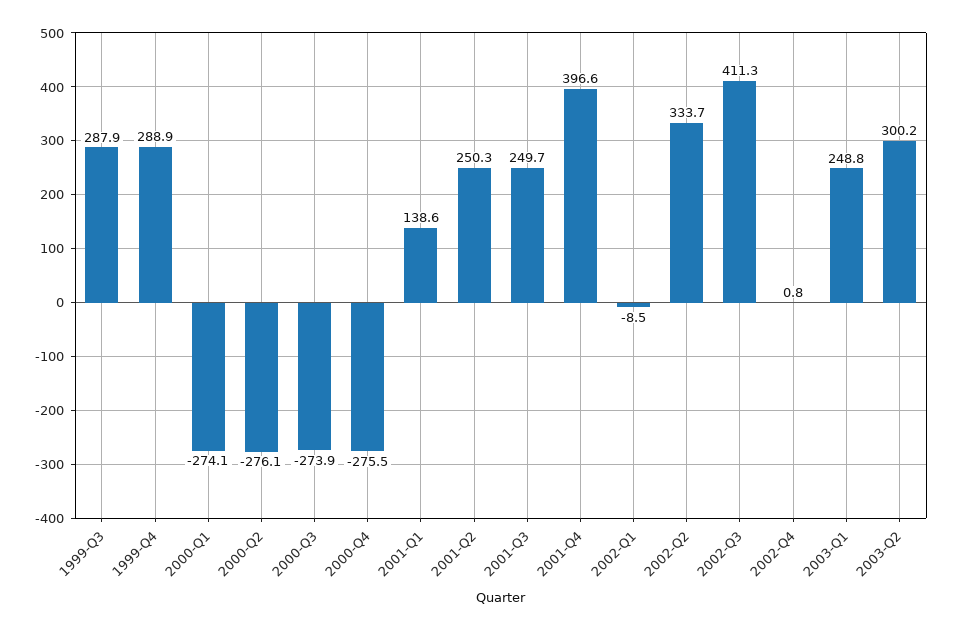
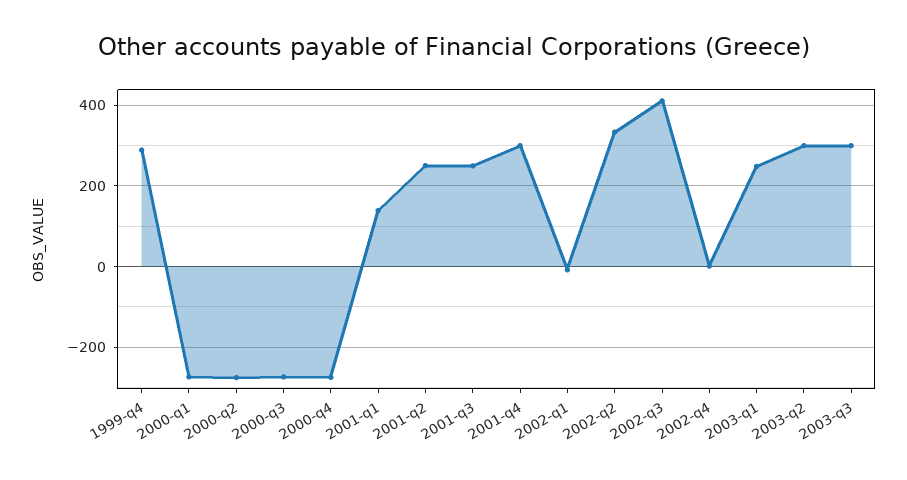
1999-Q3: 287.9 -> none
2001-Q4: 396.6 -> 300
2003-q3: none -> 300

